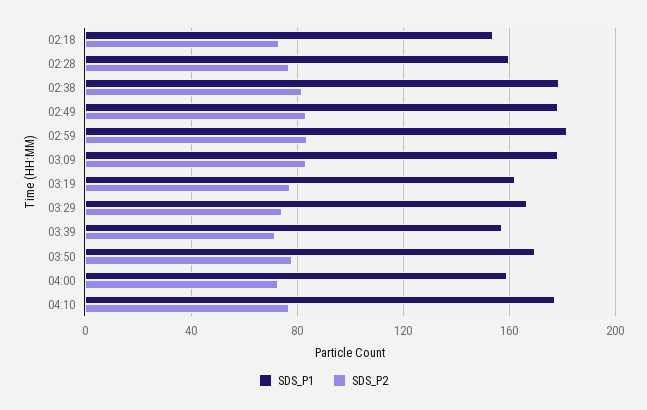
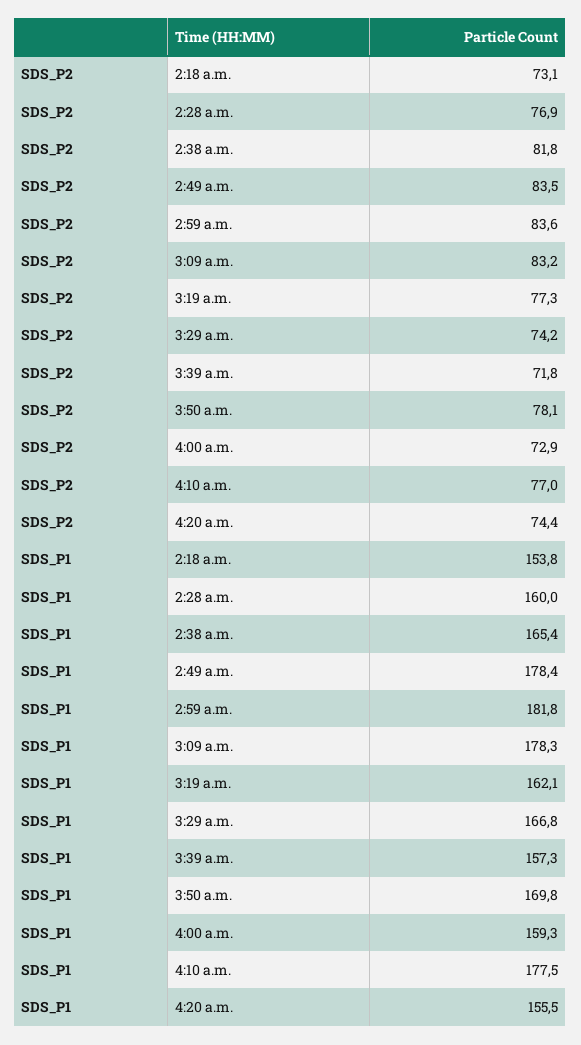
SDS_P1, 02:38: 180 -> 165.4
SDS_P2, 4:20 a.m.: none -> 74.4
SDS_P1, 4:20 a.m.: none -> 155.5

